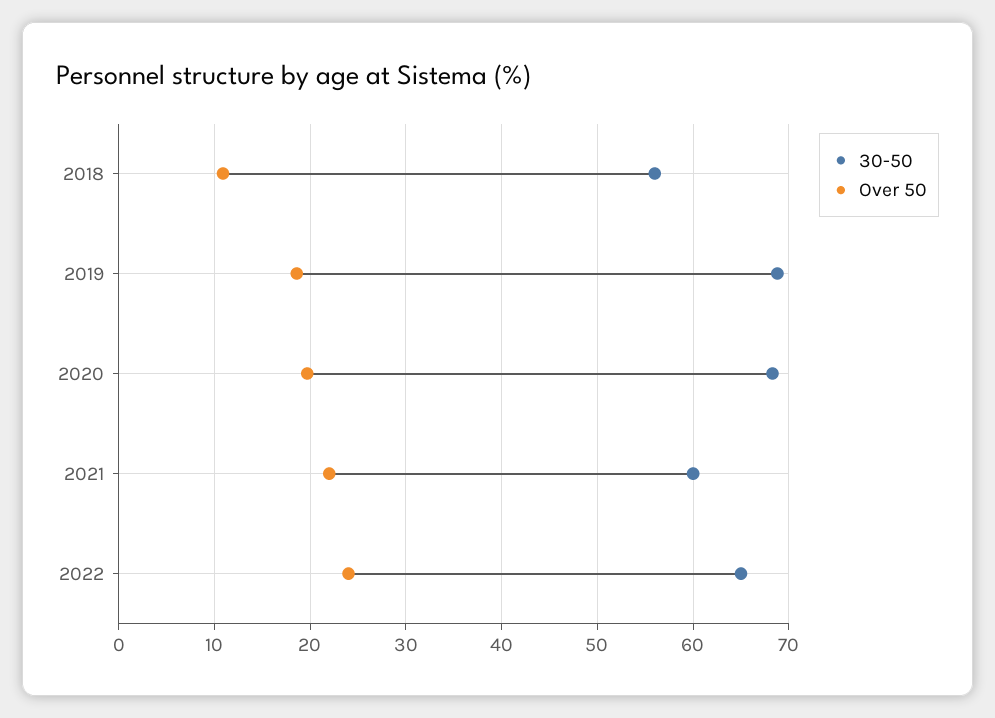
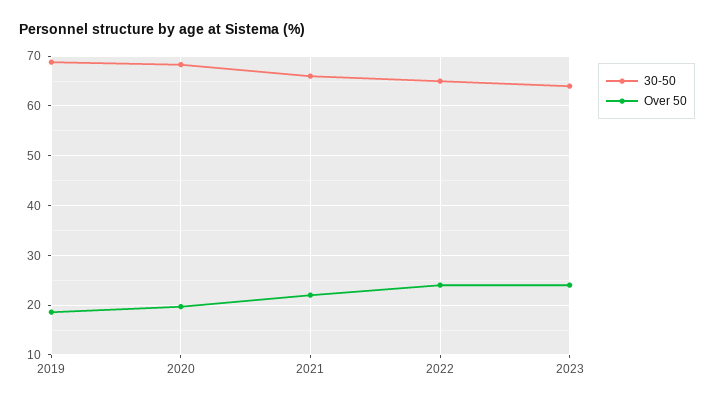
30-50, 2018: 56 -> none
Over 50, 2018: 11 -> none
30-50, 2021: 60 -> 66
30-50, 2023: none -> 64
Over 50, 2023: none -> 24

